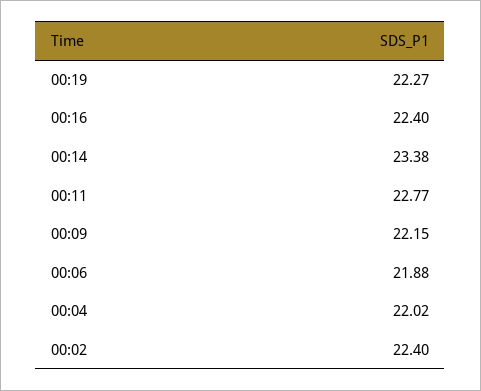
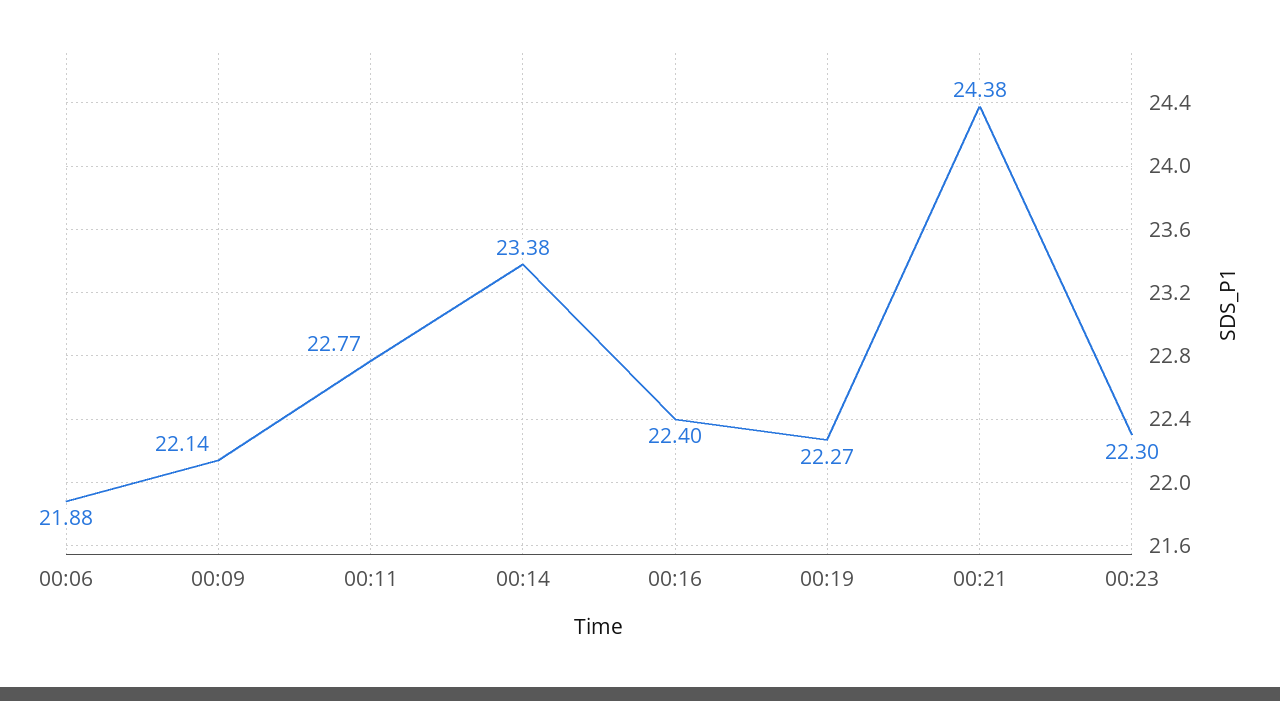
00:09: 22.15 -> 22.14
00:04: 22.02 -> none
00:02: 22.4 -> none
00:21: none -> 24.38
00:23: none -> 22.3

